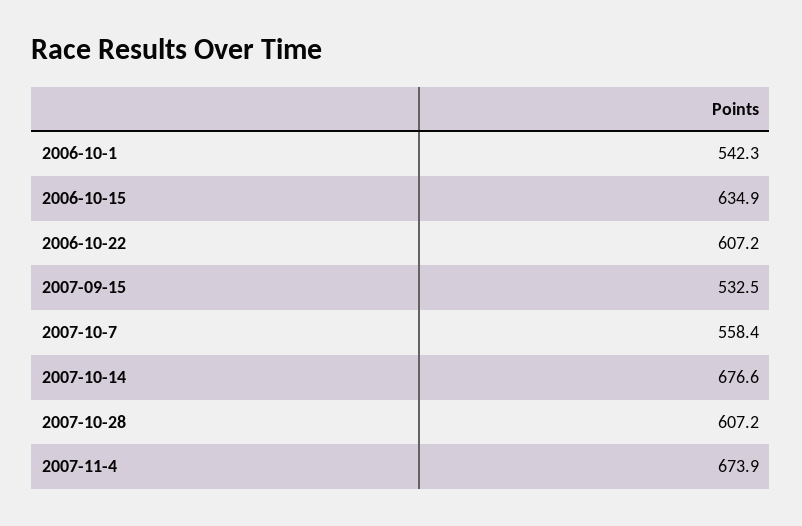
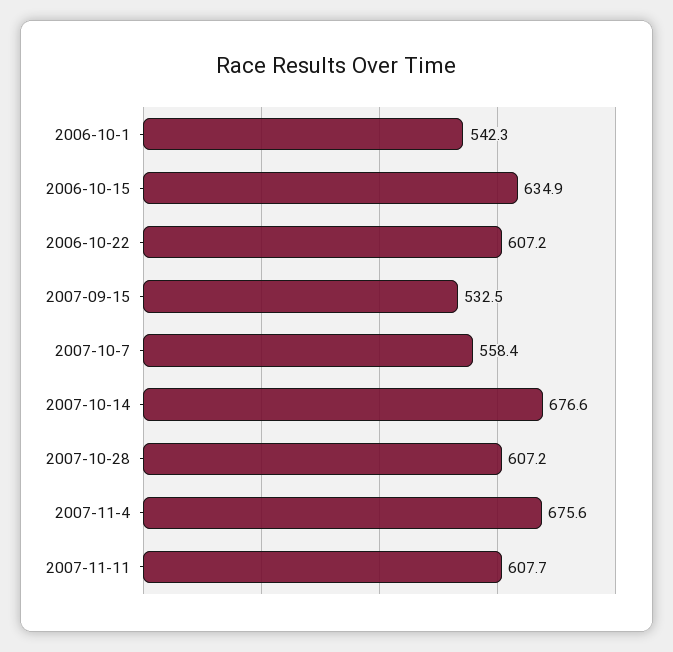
2007-11-4: 673.9 -> 675.6
2007-11-11: none -> 607.7

